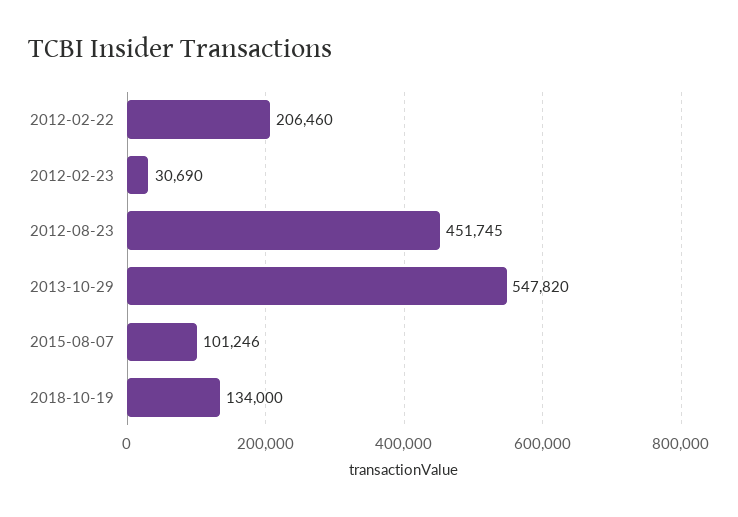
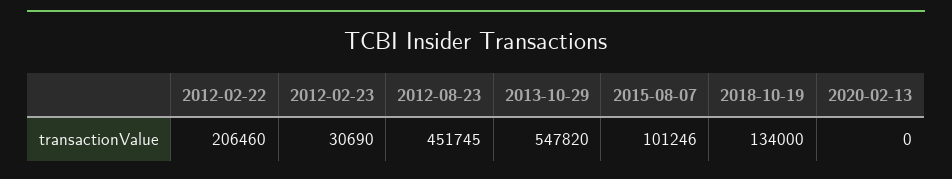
2020-02-13: none -> 0

